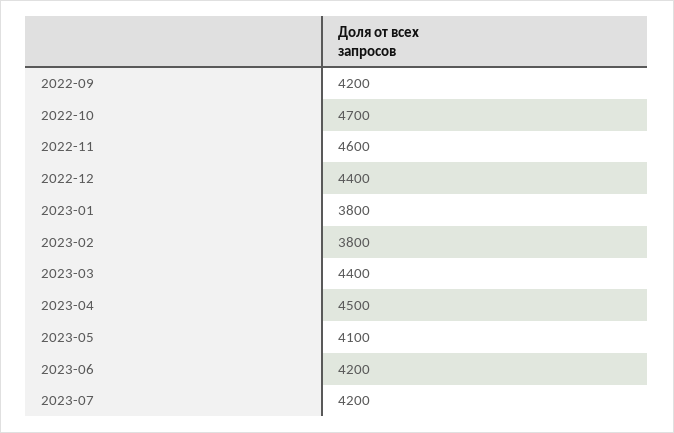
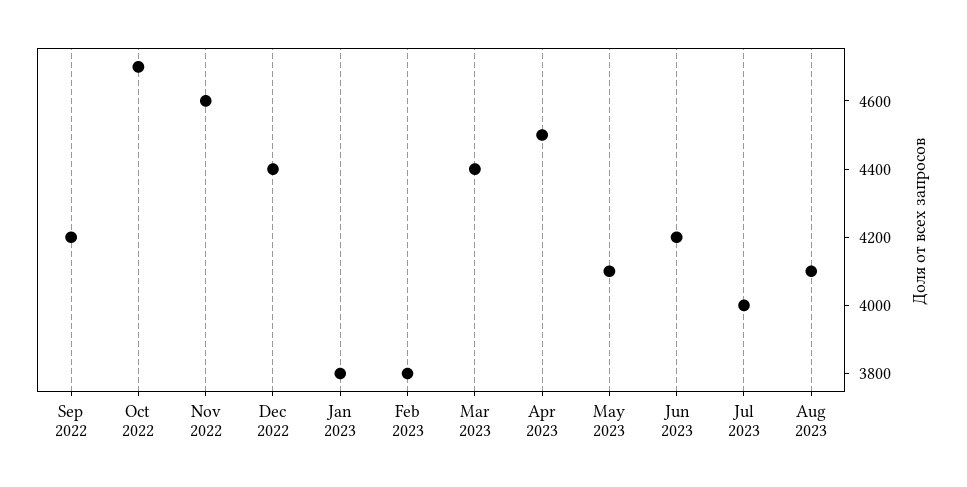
2023-07: 4200 -> 4000
Aug 2023: none -> 4100

